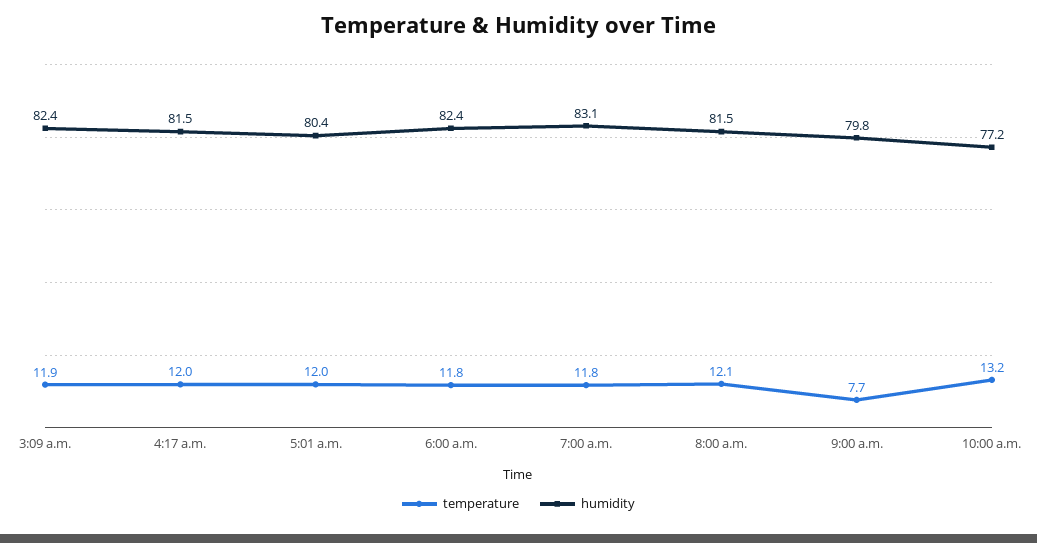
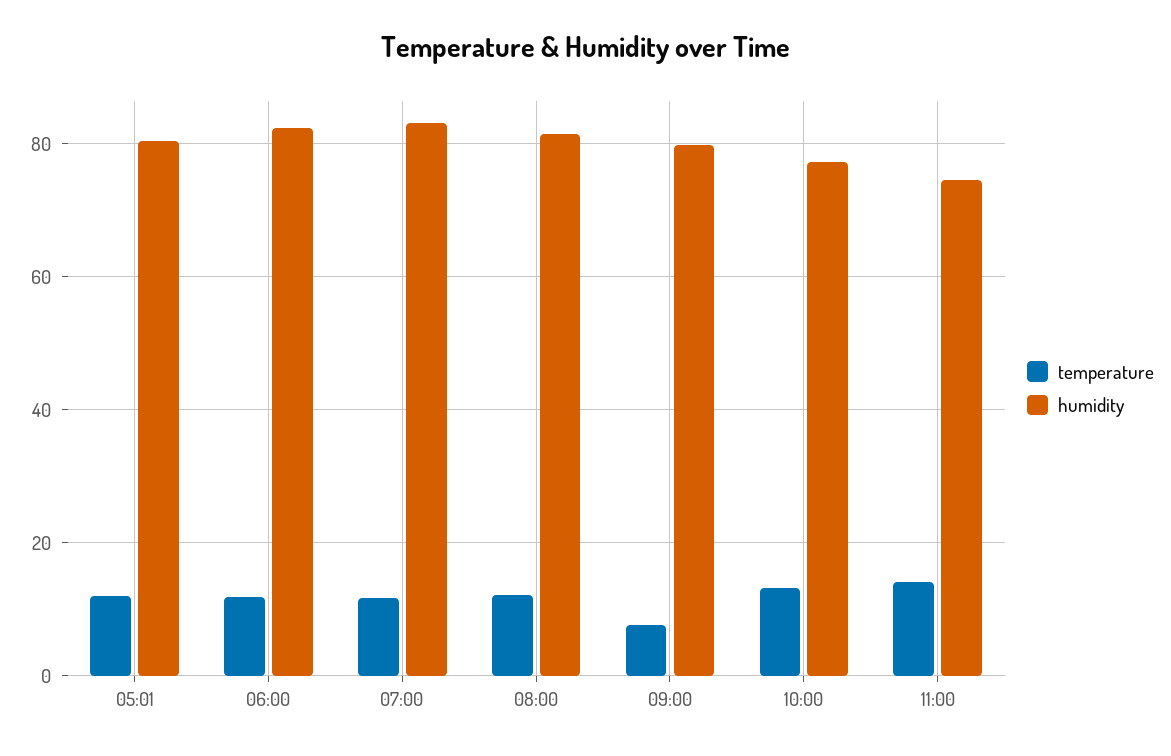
temperature, 3:09 a.m.: 11.9 -> none
humidity, 3:09 a.m.: 82.4 -> none
temperature, 4:17 a.m.: 12 -> none
humidity, 4:17 a.m.: 81.5 -> none
temperature, 11:00: none -> 14
humidity, 11:00: none -> 74

